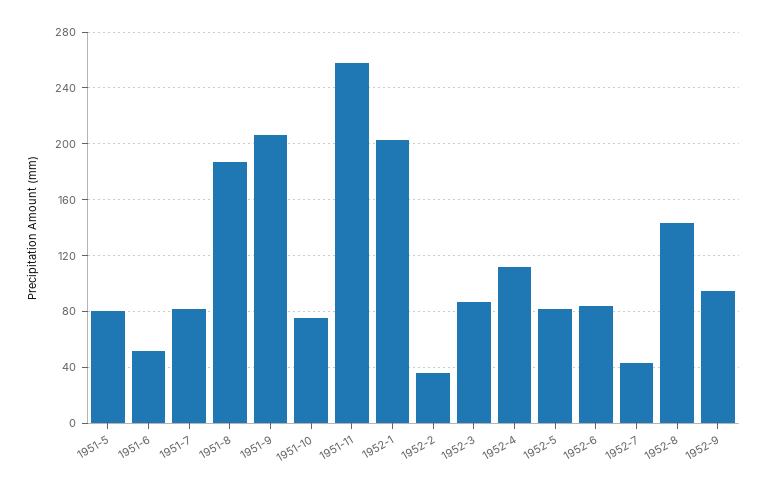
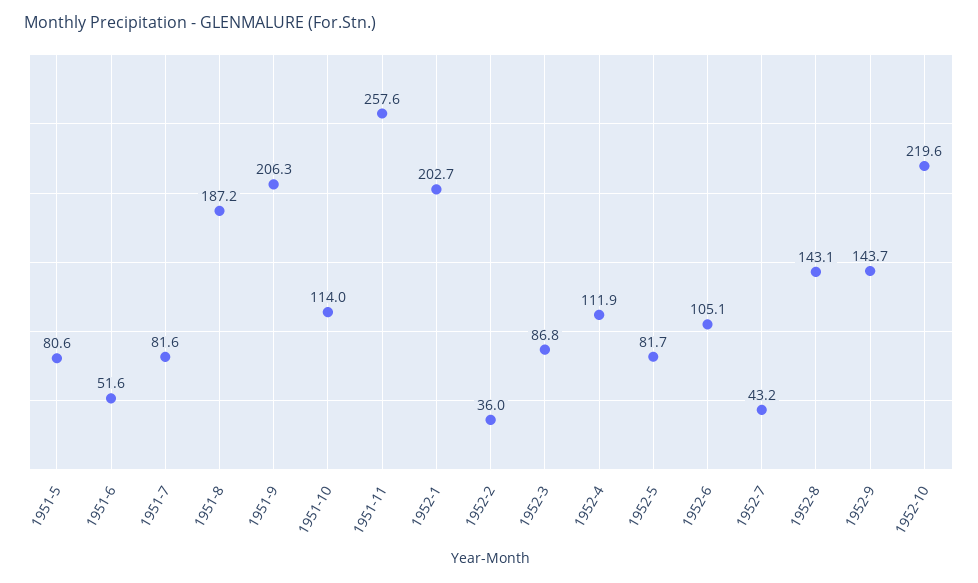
1951-10: 75 -> 114
1952-6: 85 -> 105.1
1952-9: 95 -> 143.7
1952-10: none -> 219.6

